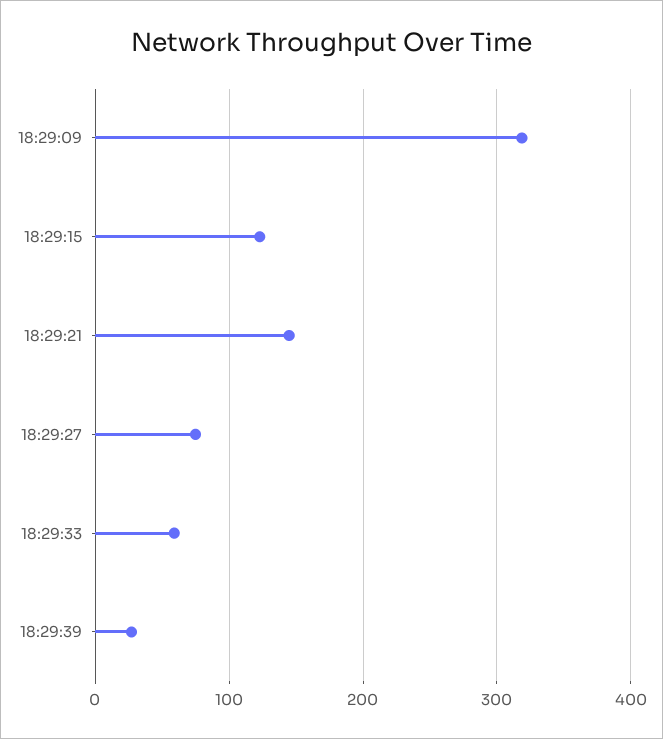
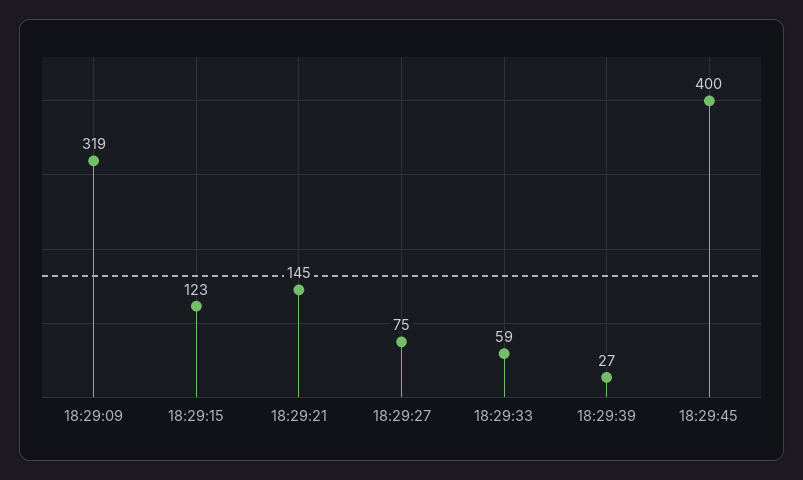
18:29:45: none -> 400

